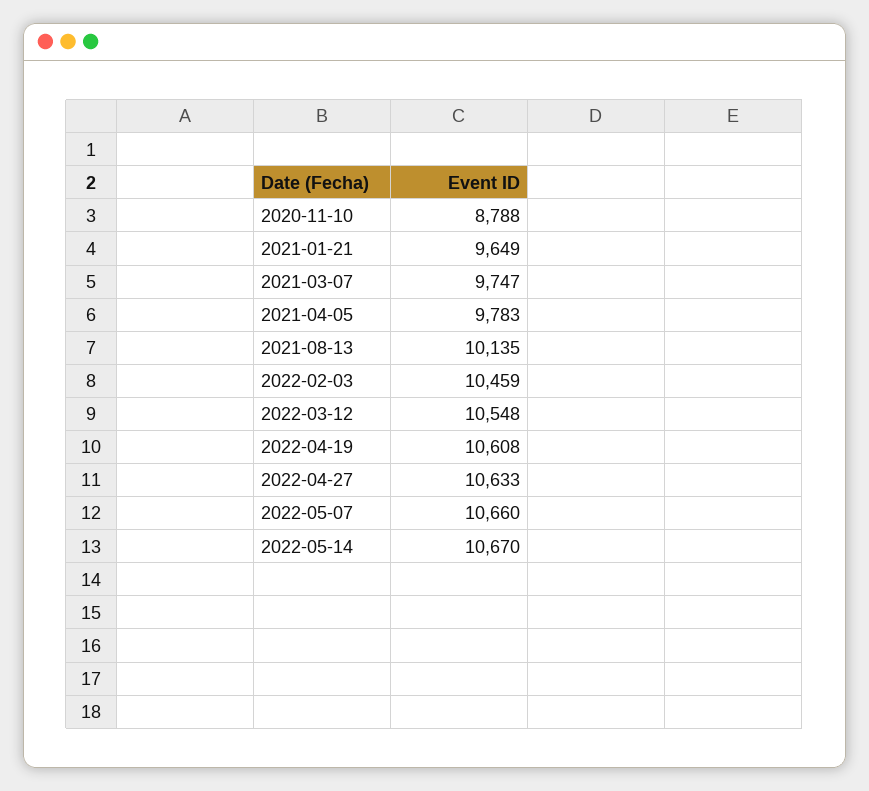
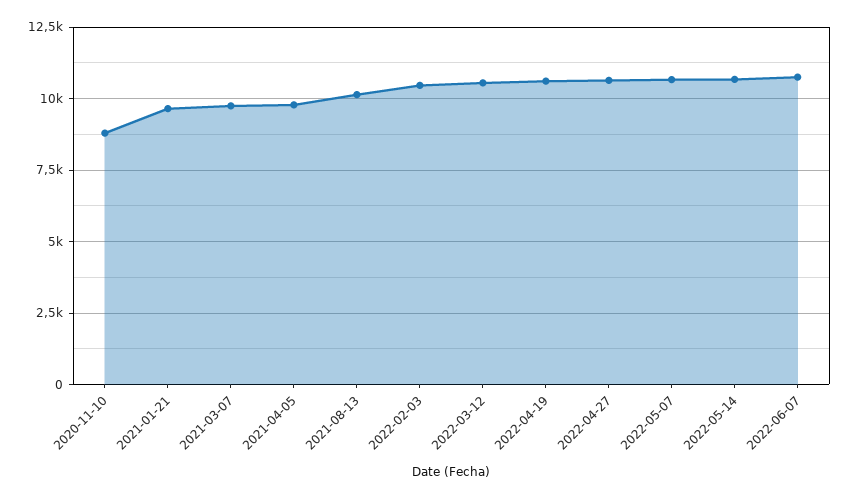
2022-06-07: none -> 10750

